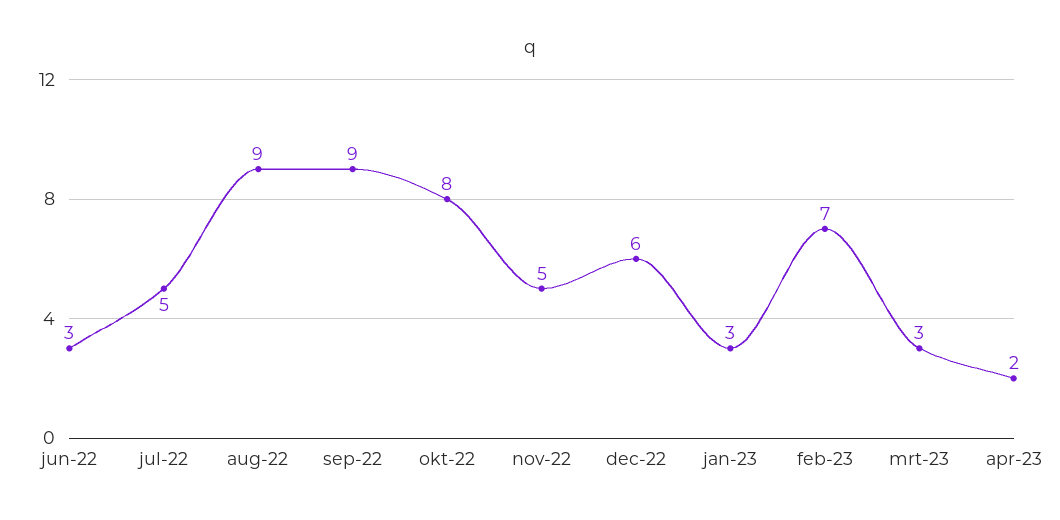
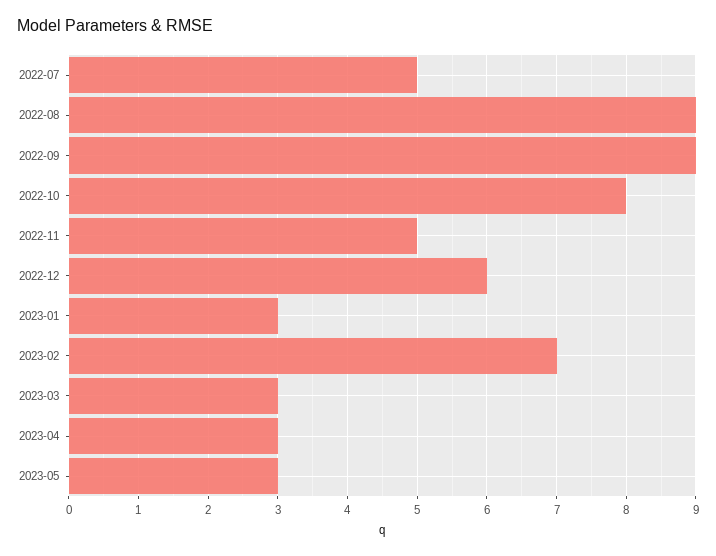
jun-22: 3 -> none
apr-23: 2 -> 3
2023-05: none -> 3

